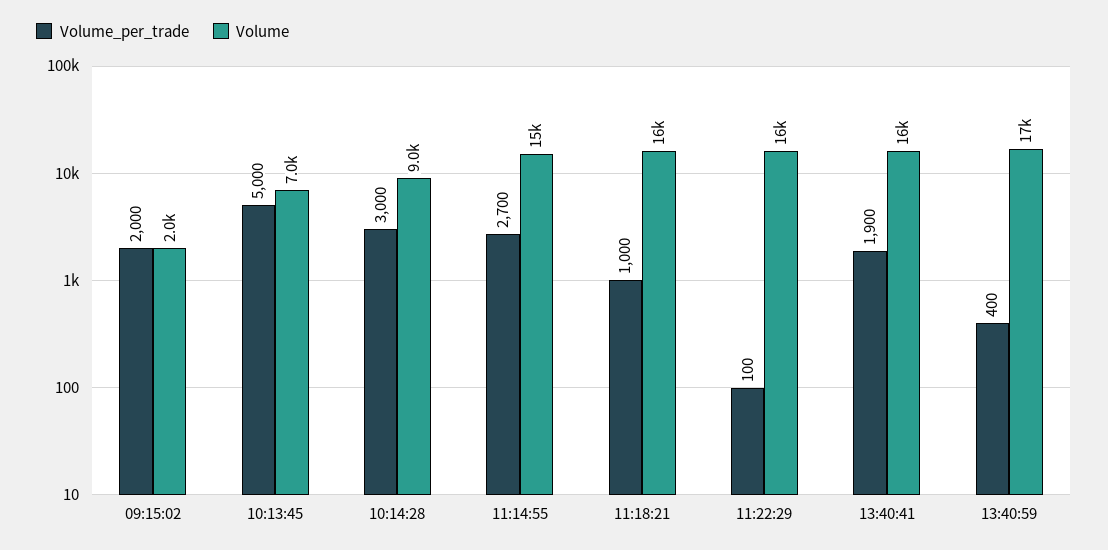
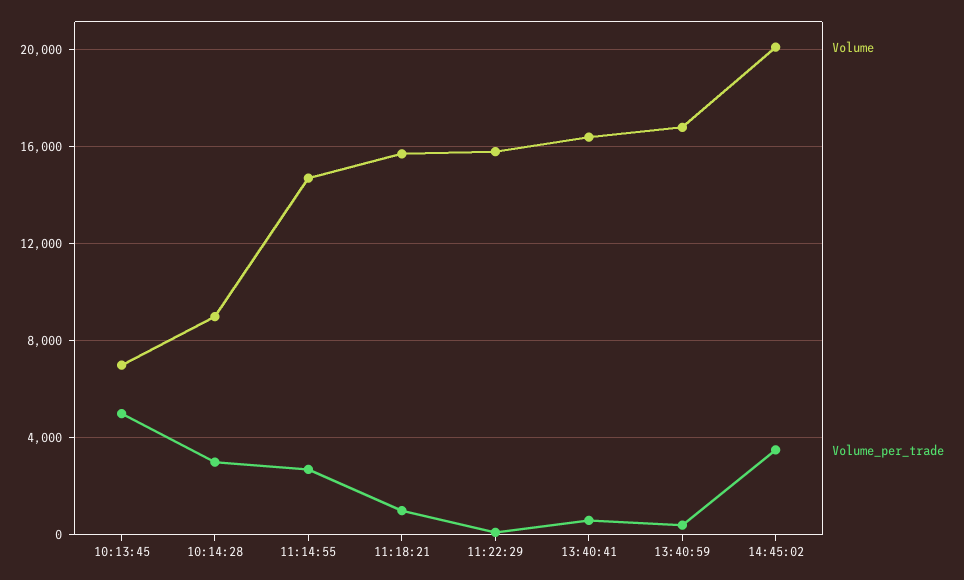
Volume_per_trade, 09:15:02: 2000 -> none
Volume, 09:15:02: 2000 -> none
Volume_per_trade, 13:40:41: 1900 -> 500
Volume, 14:45:02: none -> 20000
Volume_per_trade, 14:45:02: none -> 3500

